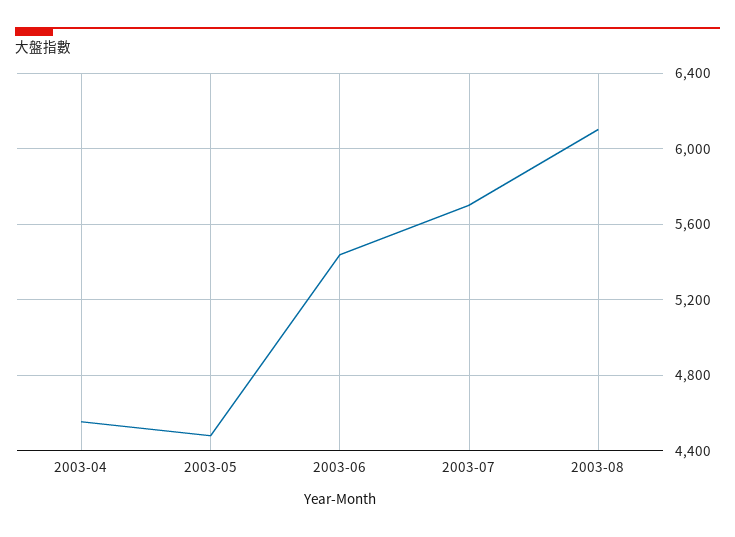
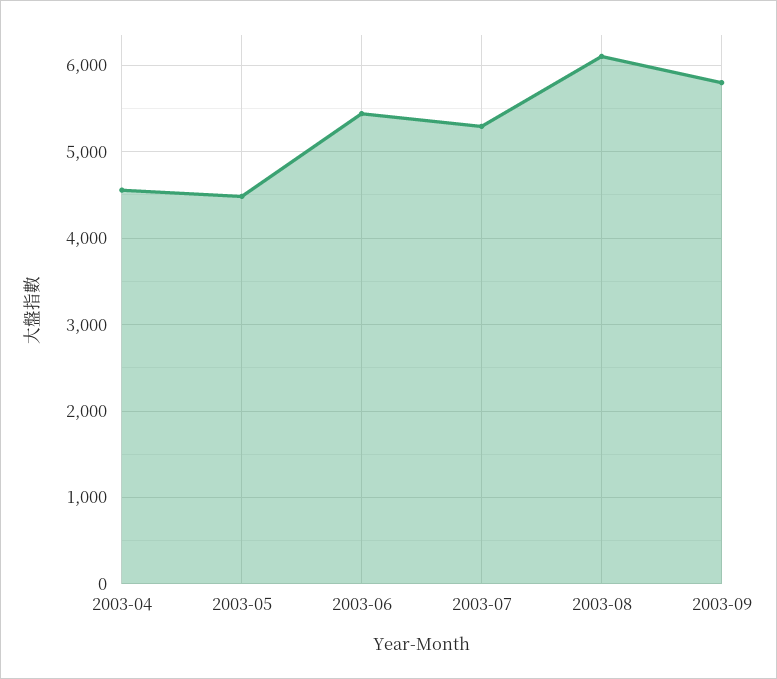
2003-07: 5700 -> 5300
2003-09: none -> 5800

